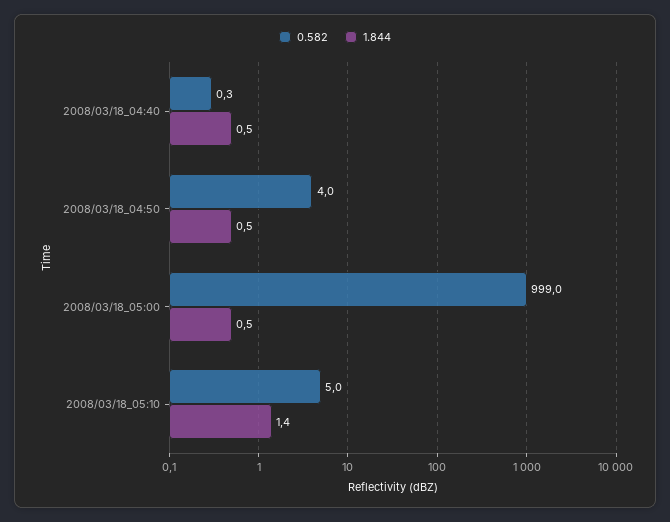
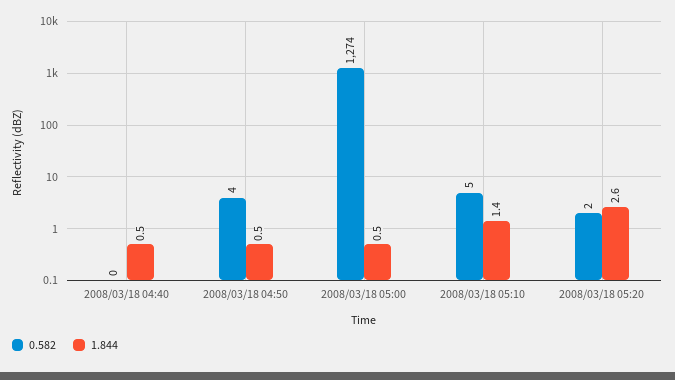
0.582, 2008/03/18_05:00: 999 -> 1274
0.582, 2008/03/18 05:20: none -> 2
1.844, 2008/03/18 05:20: none -> 2.6

